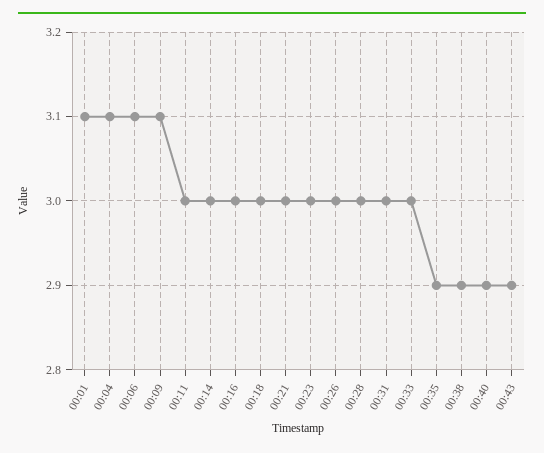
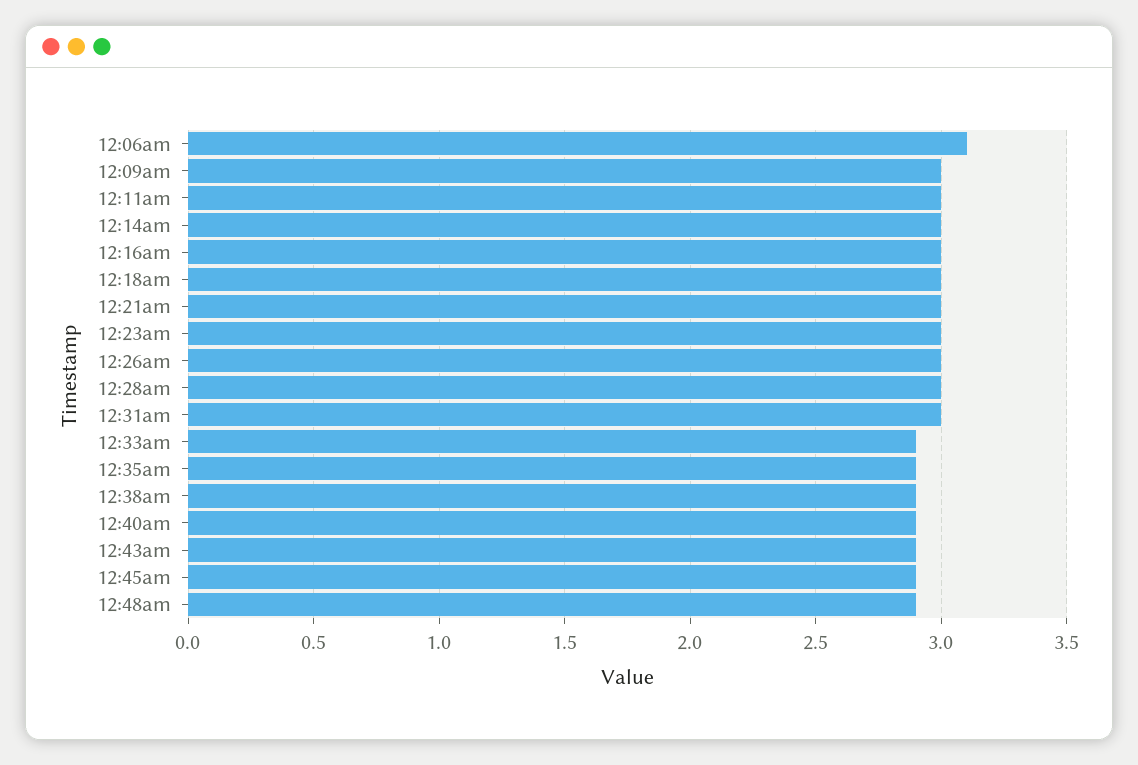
00:01: 3.1 -> none
00:04: 3.1 -> none
00:09: 3.1 -> 3
00:33: 3 -> 2.9
12:45am: none -> 2.9
12:48am: none -> 2.9

